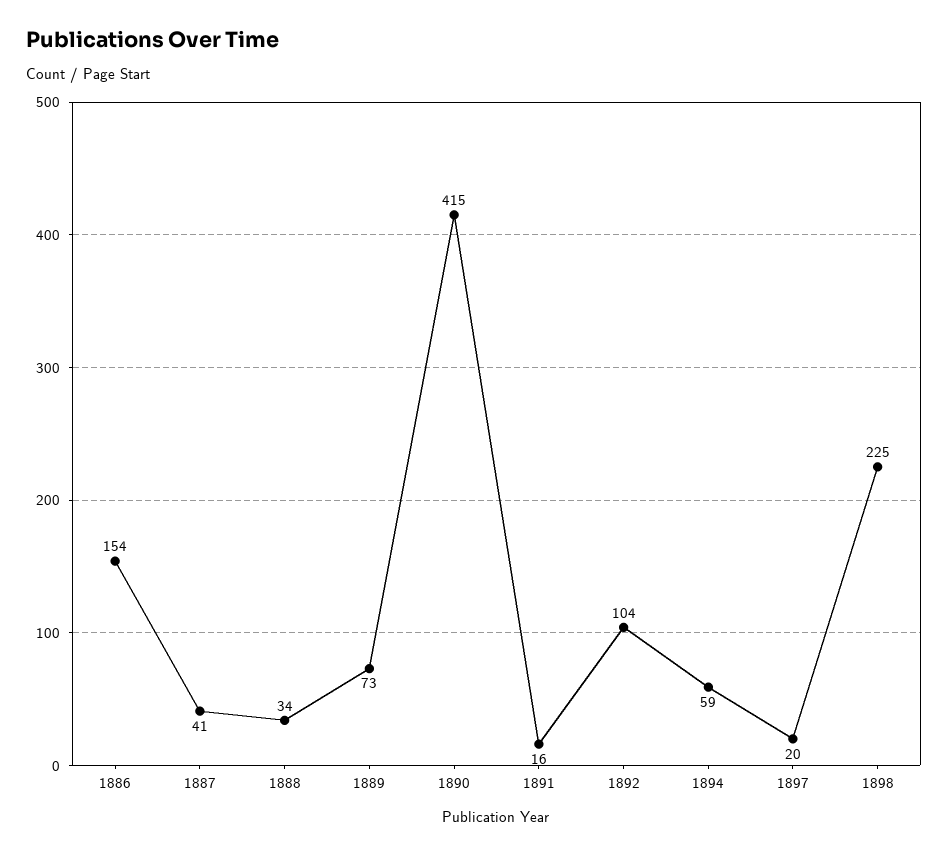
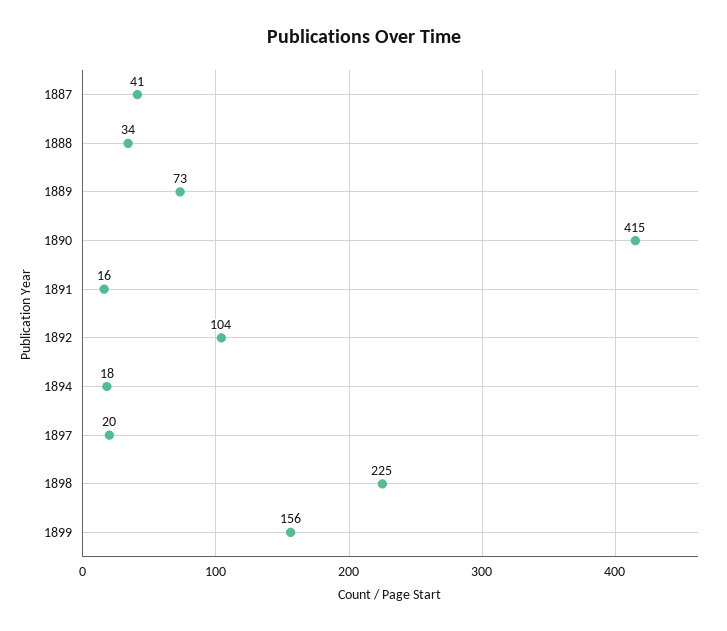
1886: 154 -> none
1894: 59 -> 18
1899: none -> 156

